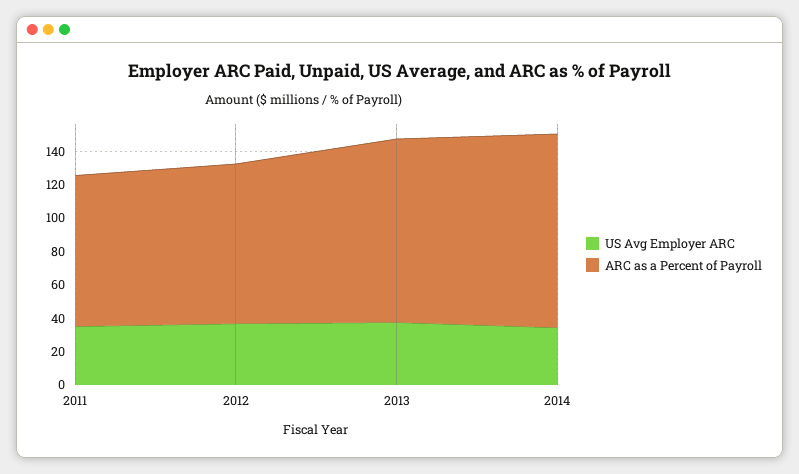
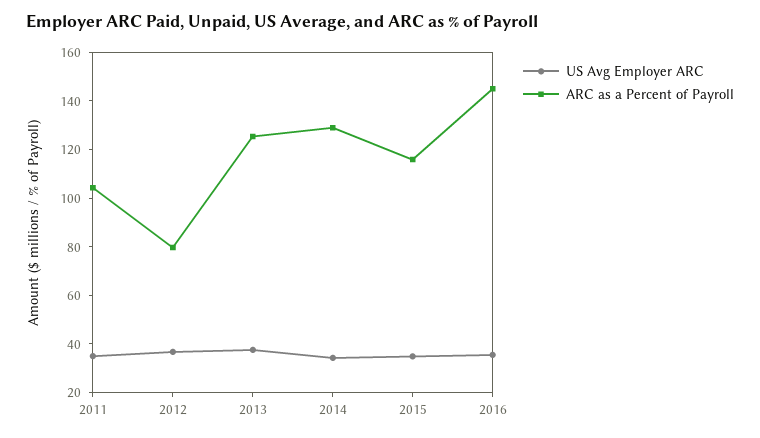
ARC as a Percent of Payroll, 2011: 90 -> 105
ARC as a Percent of Payroll, 2012: 95 -> 80
ARC as a Percent of Payroll, 2013: 110 -> 125
ARC as a Percent of Payroll, 2014: 115 -> 130
US Avg Employer ARC, 2015: none -> 35
ARC as a Percent of Payroll, 2015: none -> 115
US Avg Employer ARC, 2016: none -> 35
ARC as a Percent of Payroll, 2016: none -> 145

